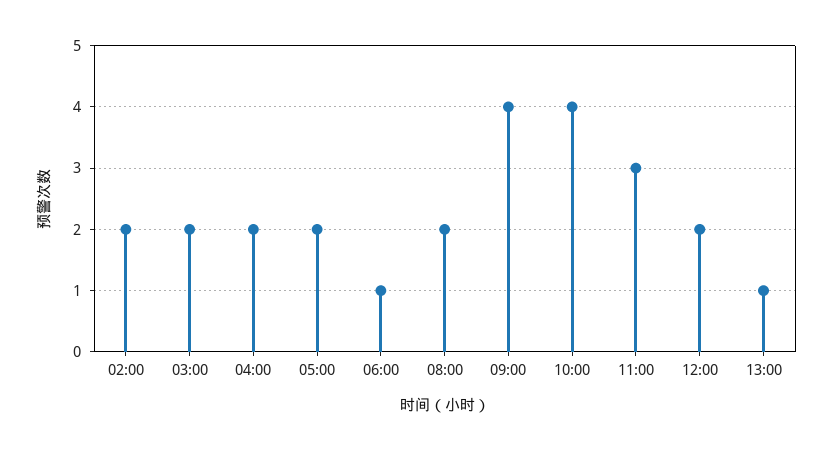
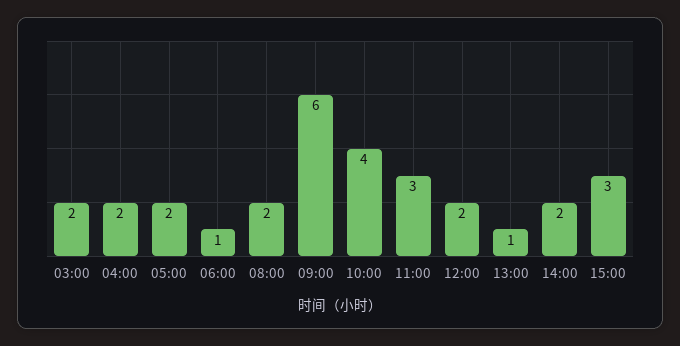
02:00: 2 -> none
09:00: 4 -> 6
14:00: none -> 2
15:00: none -> 3

